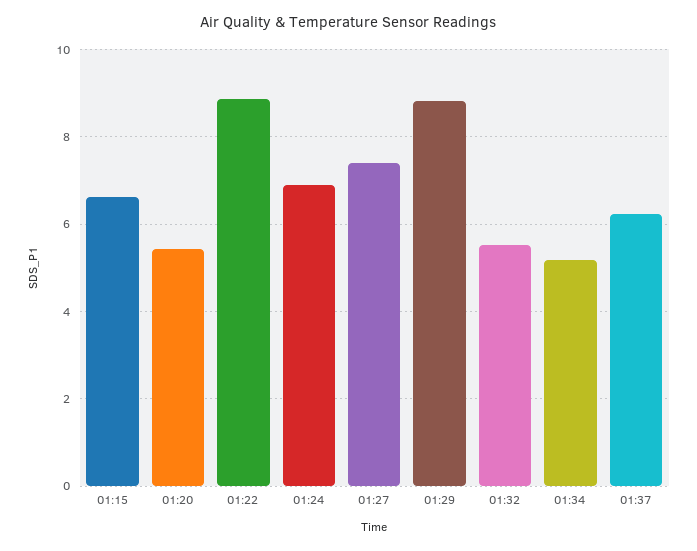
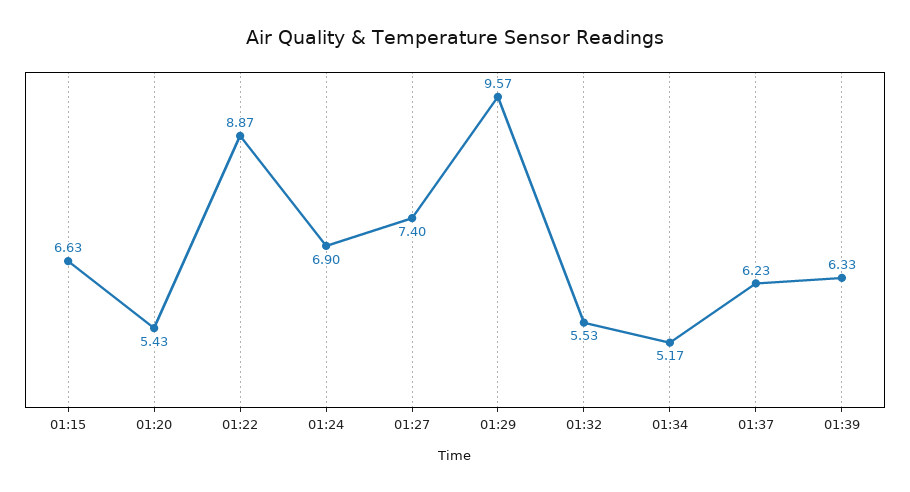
01:29: 8.8 -> 9.57
01:39: none -> 6.33

